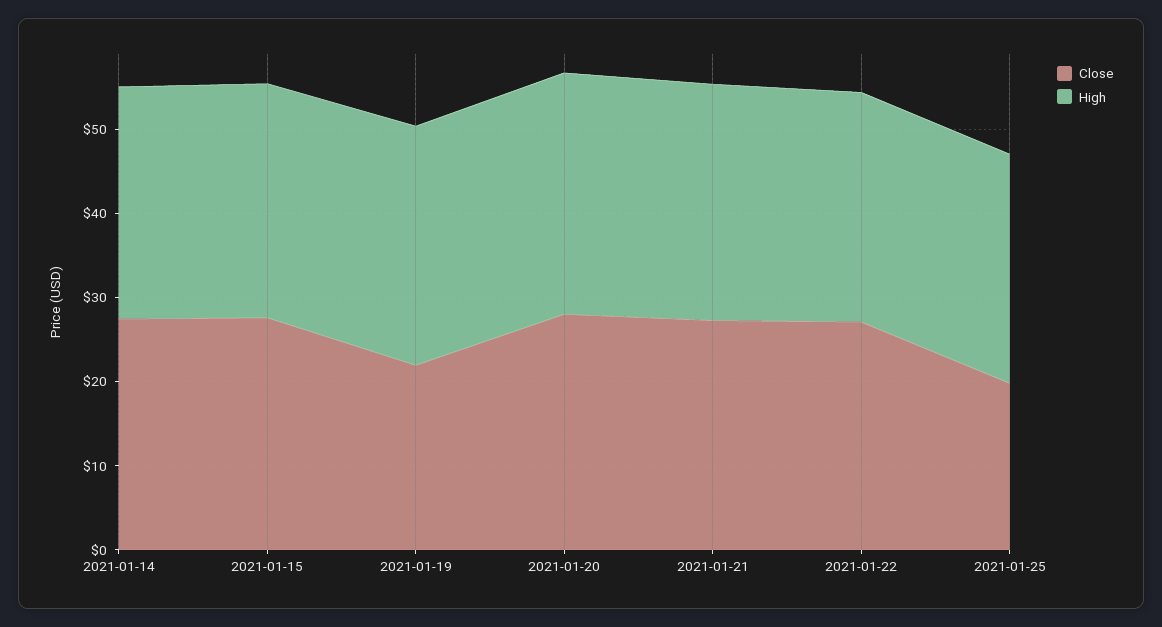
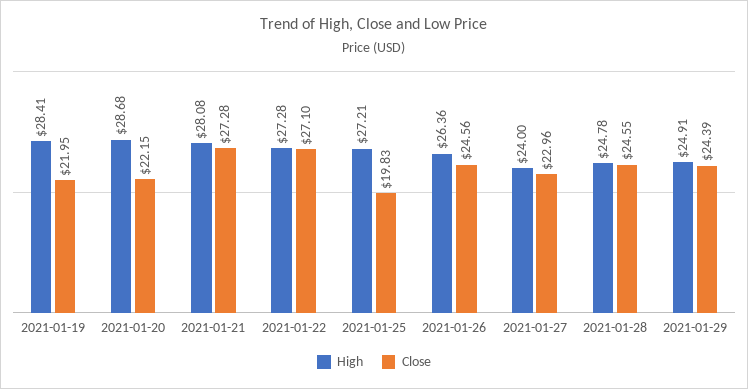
Close, 2021-01-14: 28 -> none
High, 2021-01-14: 28 -> none
Close, 2021-01-15: 28 -> none
High, 2021-01-15: 28 -> none
Close, 2021-01-20: 28 -> 22.15
High, 2021-01-26: none -> 26.36
Close, 2021-01-26: none -> 24.56
High, 2021-01-27: none -> 24
Close, 2021-01-27: none -> 22.96
High, 2021-01-28: none -> 24.78
Close, 2021-01-28: none -> 24.55
High, 2021-01-29: none -> 24.91
Close, 2021-01-29: none -> 24.39

